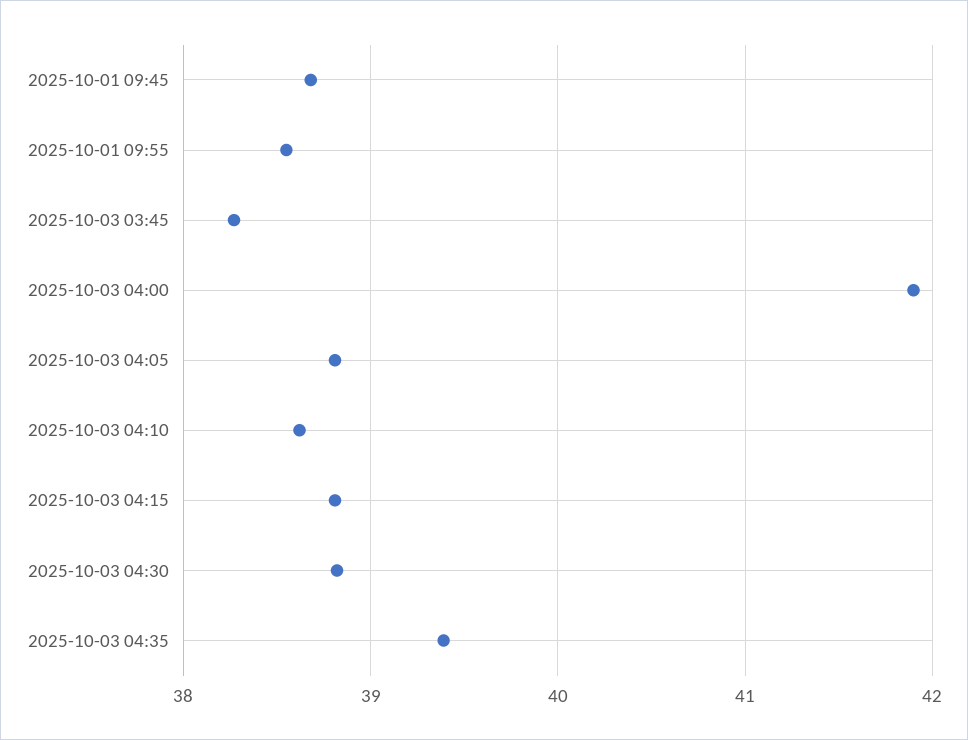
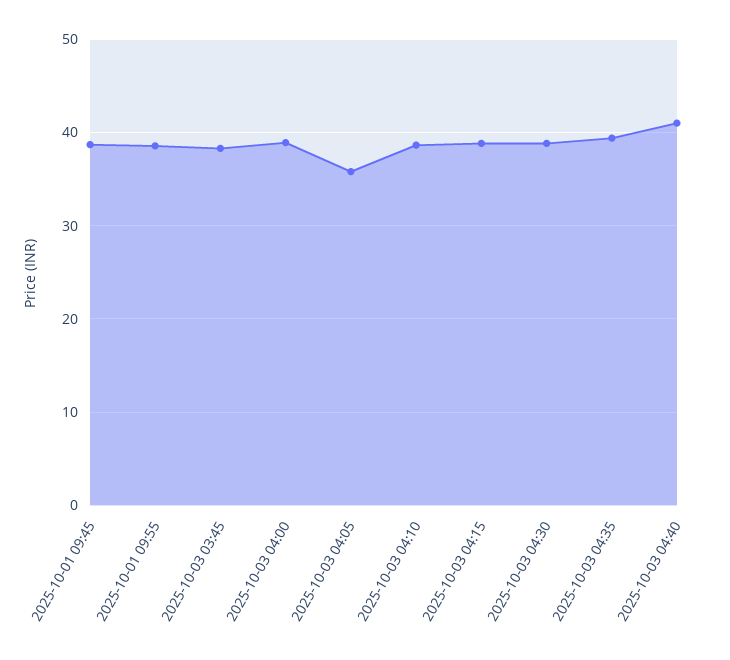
2025-10-03 04:00: 41.9 -> 39
2025-10-03 04:05: 38.8 -> 36
2025-10-03 04:40: none -> 41

